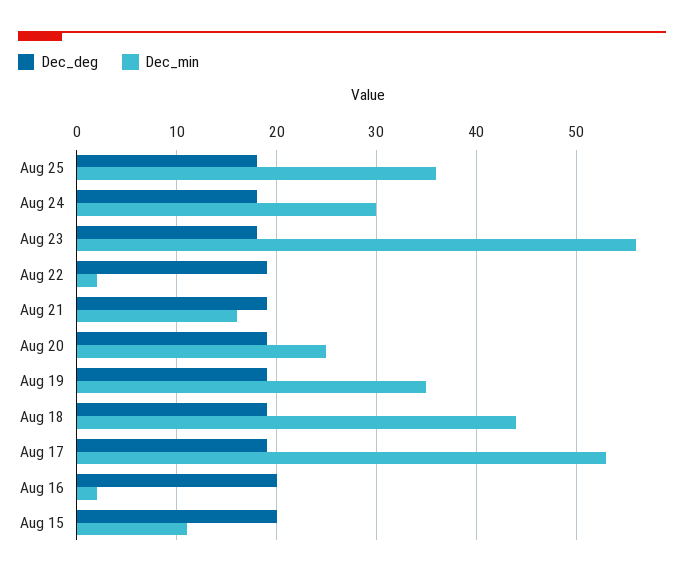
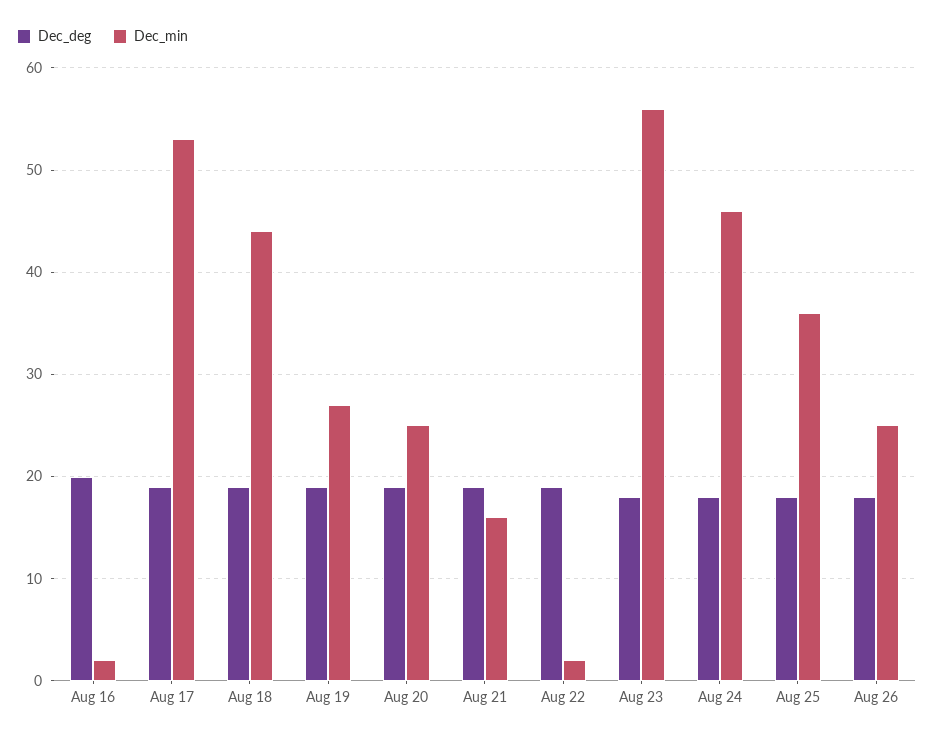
Dec_min, Aug 24: 30 -> 46
Dec_min, Aug 19: 35 -> 27
Dec_deg, Aug 15: 20 -> none
Dec_min, Aug 15: 11 -> none
Dec_deg, Aug 26: none -> 18
Dec_min, Aug 26: none -> 25

